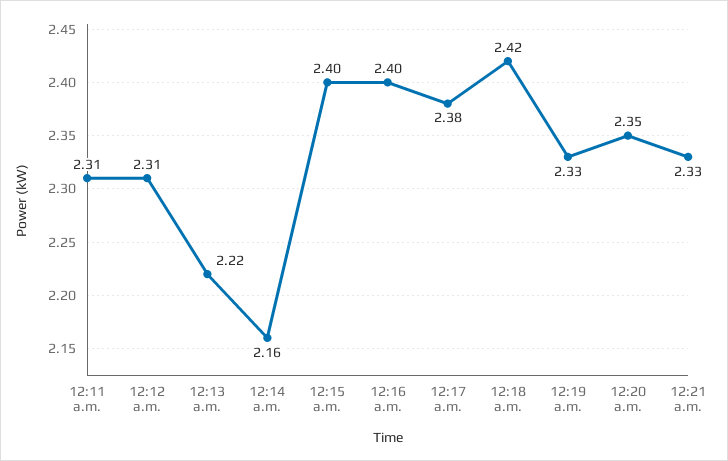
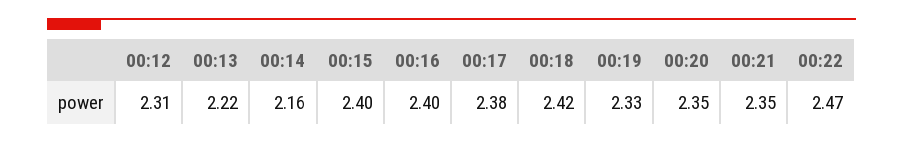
12:11 a.m.: 2.31 -> none
12:21 a.m.: 2.33 -> 2.35
00:22: none -> 2.47

